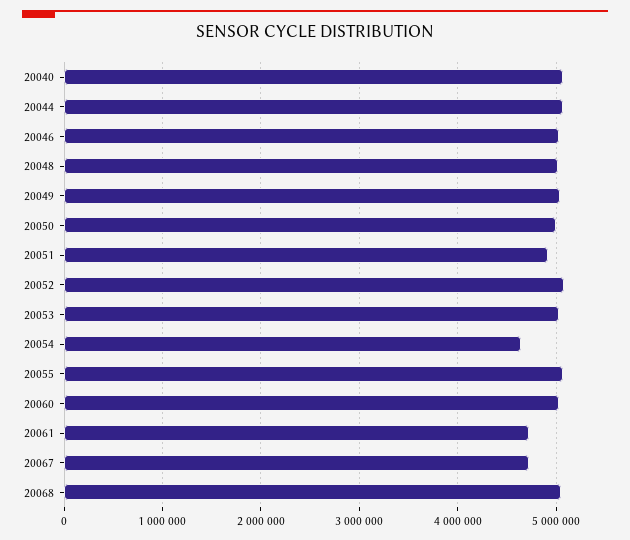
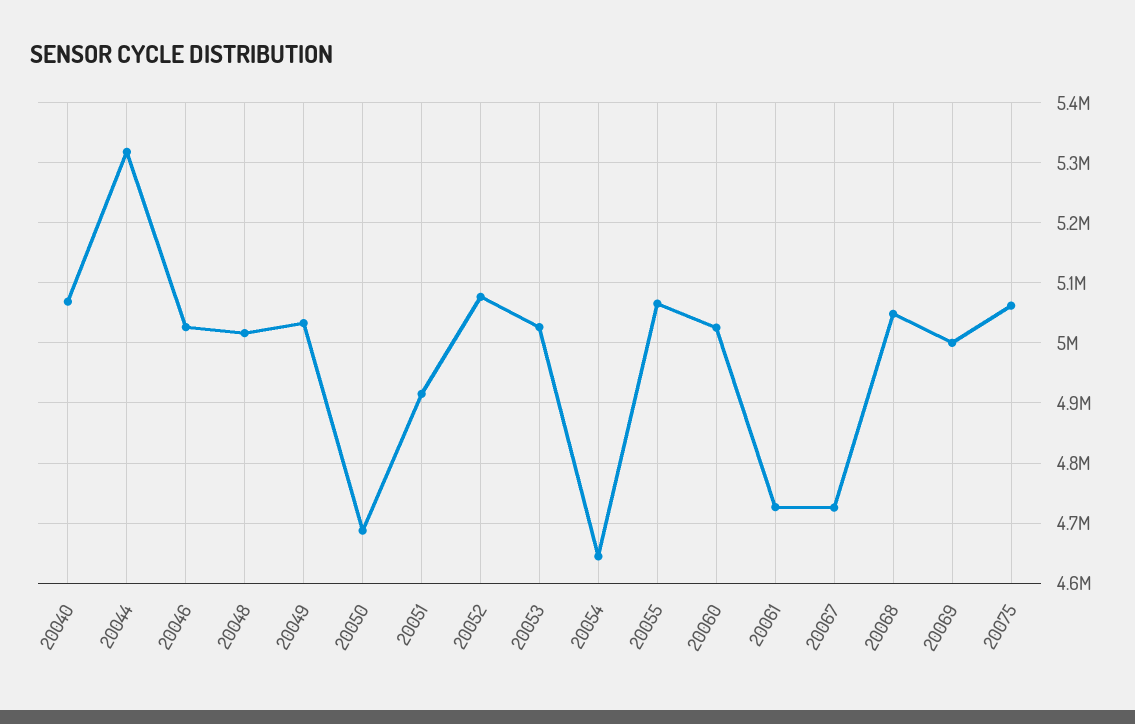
20044: 5100000 -> 5320000
20050: 5000000 -> 4690000
20069: none -> 5000000
20075: none -> 5060000

